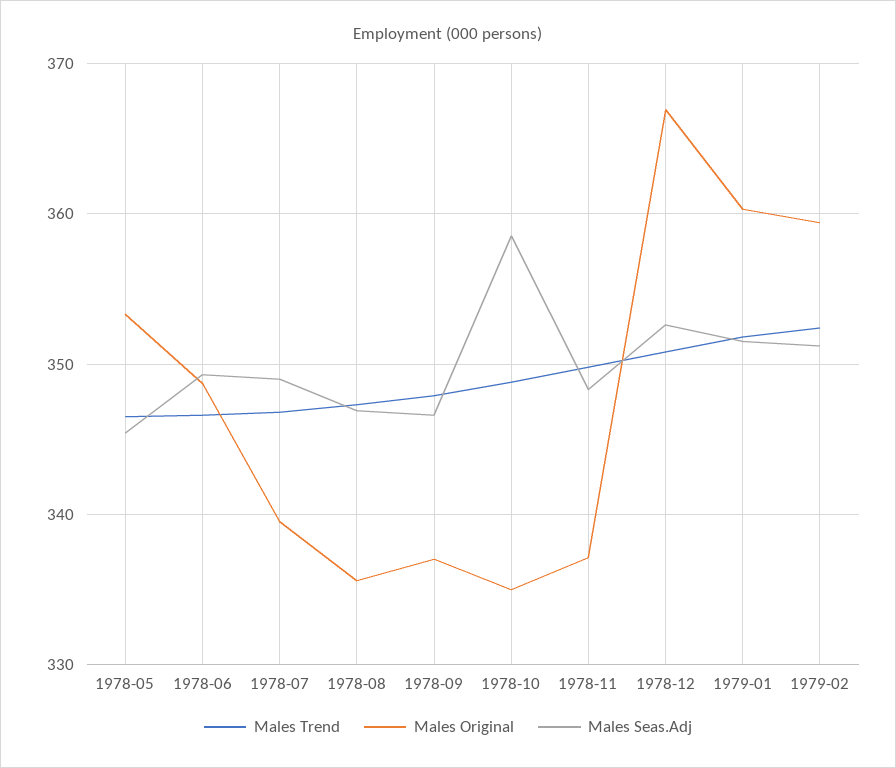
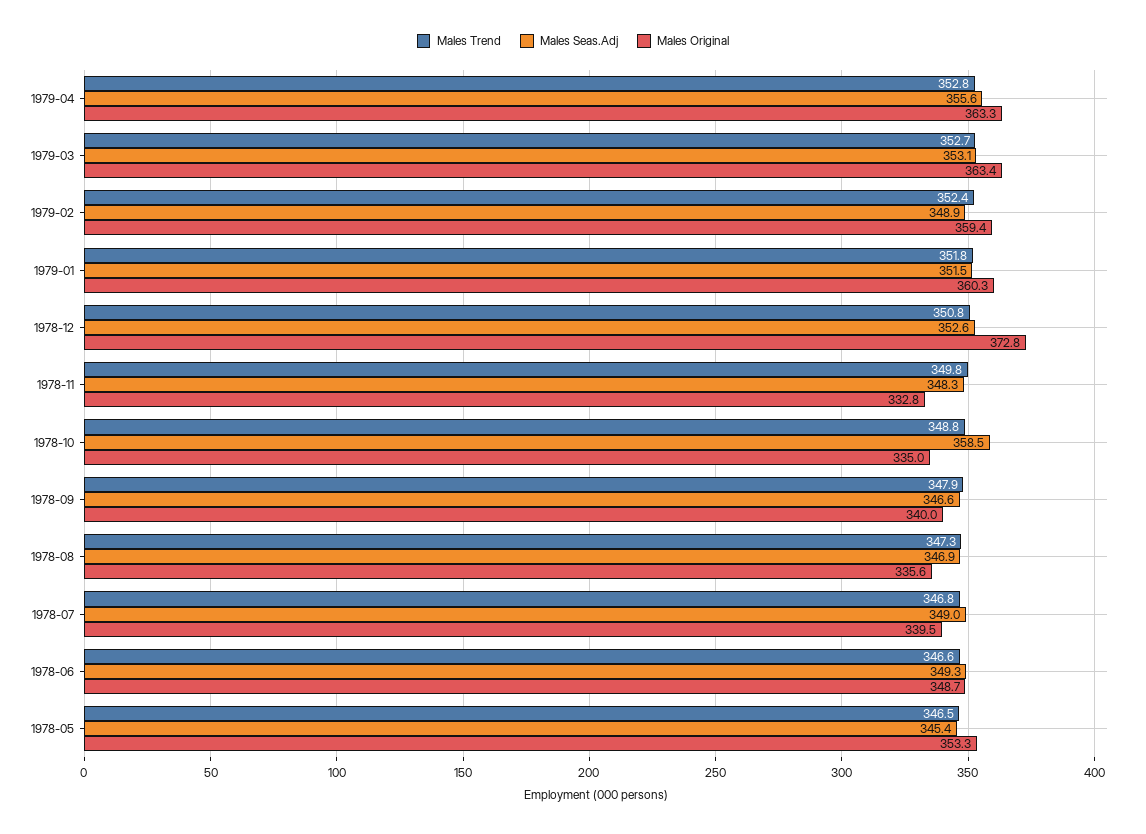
Males Original, 1978-09: 337 -> 340
Males Original, 1978-11: 337 -> 332.8
Males Original, 1978-12: 367 -> 372.8
Males Seas.Adj, 1979-02: 351 -> 348.9
Males Trend, 1979-04: none -> 352.8
Males Seas.Adj, 1979-04: none -> 355.6
Males Original, 1979-04: none -> 363.3
Males Trend, 1979-03: none -> 352.7
Males Seas.Adj, 1979-03: none -> 353.1
Males Original, 1979-03: none -> 363.4

